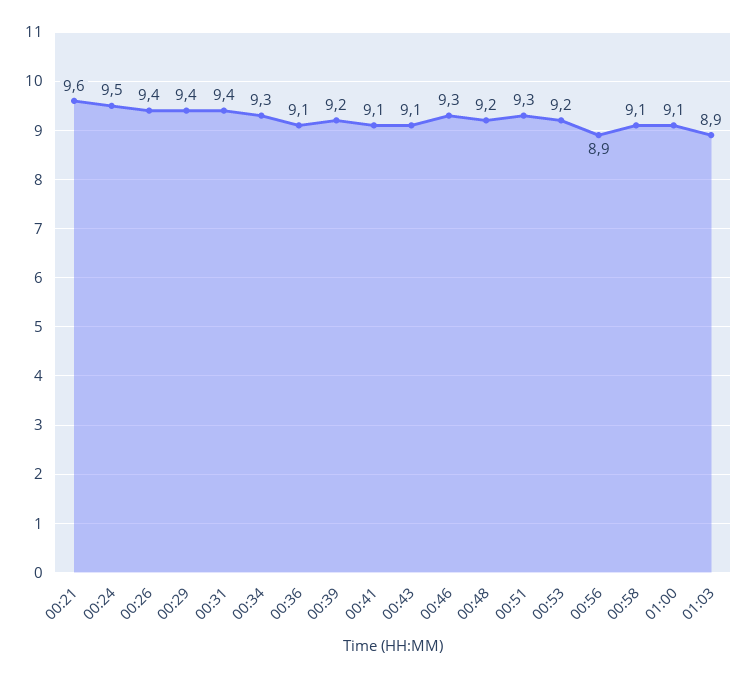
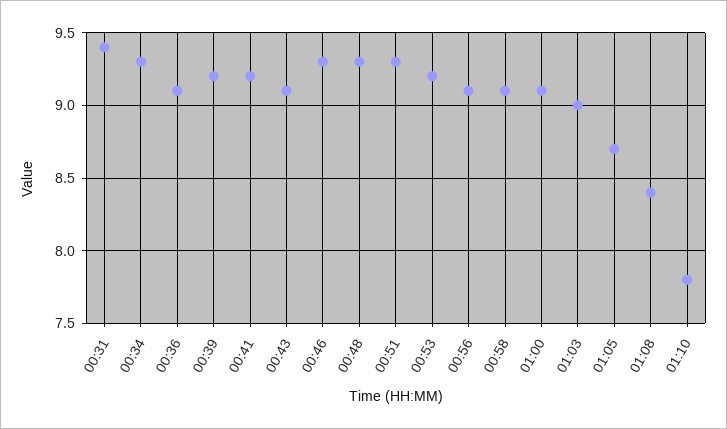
00:21: 9.6 -> none
00:24: 9.5 -> none
00:26: 9.4 -> none
00:29: 9.4 -> none
00:41: 9.1 -> 9.2
00:48: 9.2 -> 9.3
00:56: 8.9 -> 9.1
01:03: 8.9 -> 9
01:05: none -> 8.7
01:08: none -> 8.4
01:10: none -> 7.8

